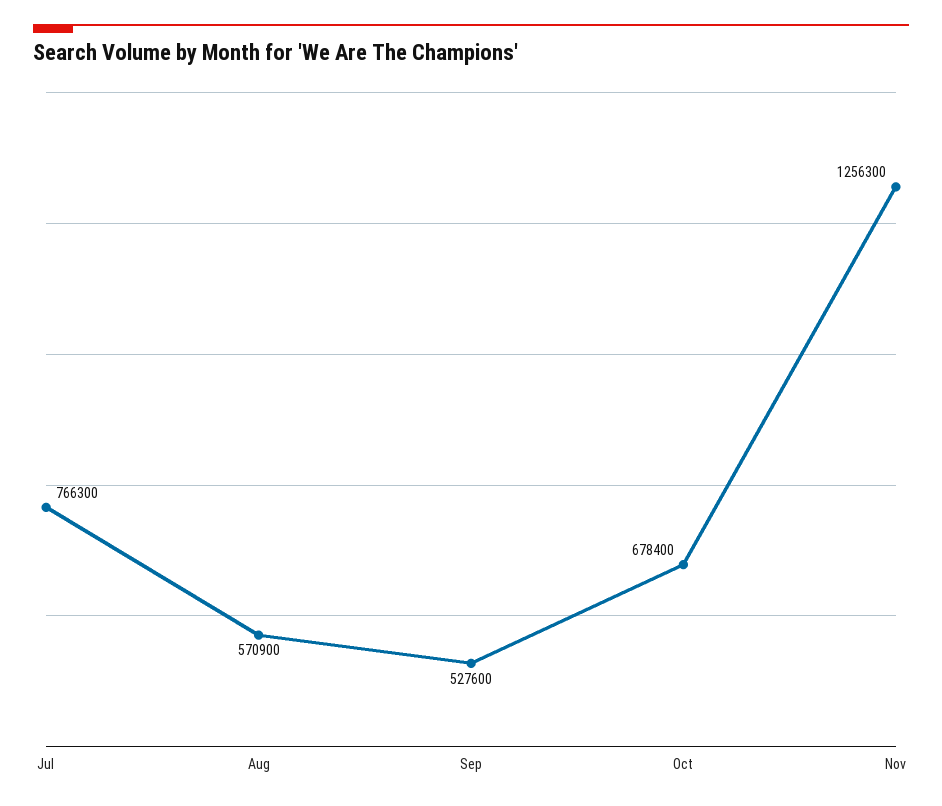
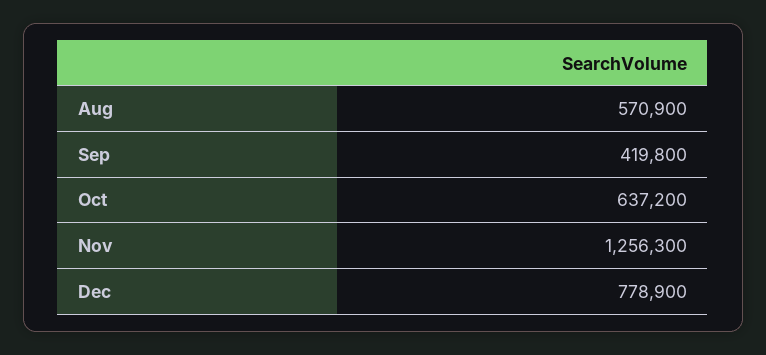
Jul: 766300 -> none
Sep: 527600 -> 419800
Oct: 678400 -> 637200
Dec: none -> 778900

